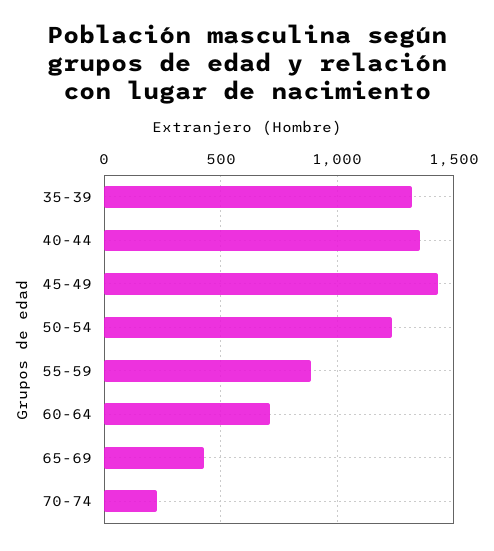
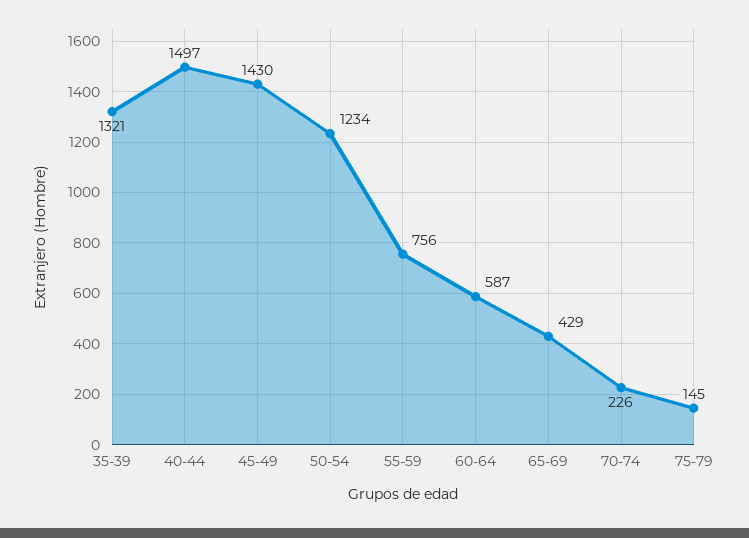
40-44: 1350 -> 1497
55-59: 900 -> 756
60-64: 700 -> 587
75-79: none -> 145

